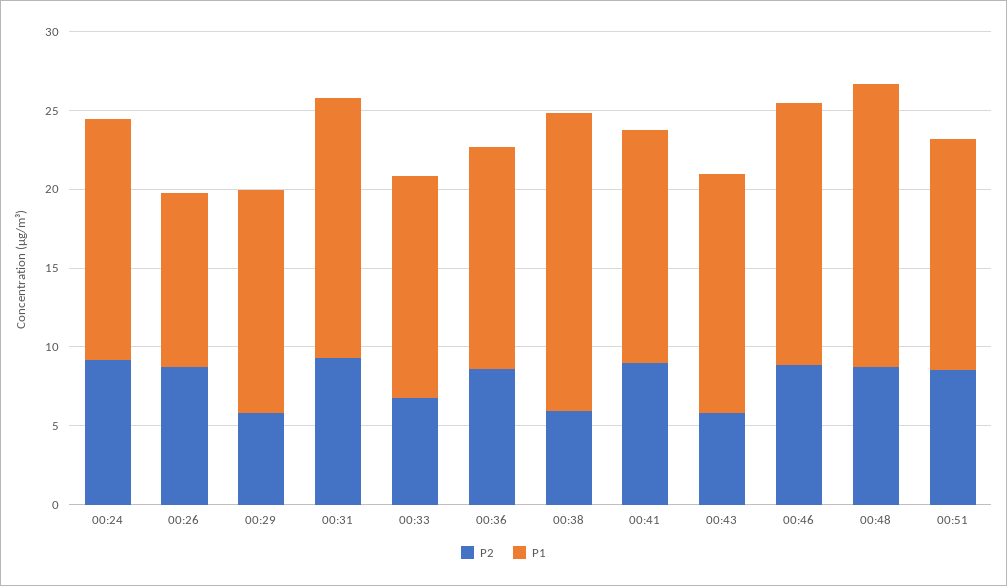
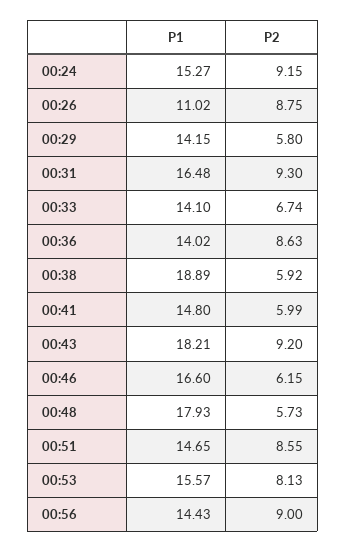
P2, 00:41: 9 -> 5.99
P2, 00:43: 6 -> 9.2
P1, 00:43: 15 -> 18.21
P2, 00:46: 9 -> 6.15
P2, 00:48: 9 -> 5.73
P1, 00:53: none -> 15.57
P2, 00:53: none -> 8.13
P1, 00:56: none -> 14.43
P2, 00:56: none -> 9

